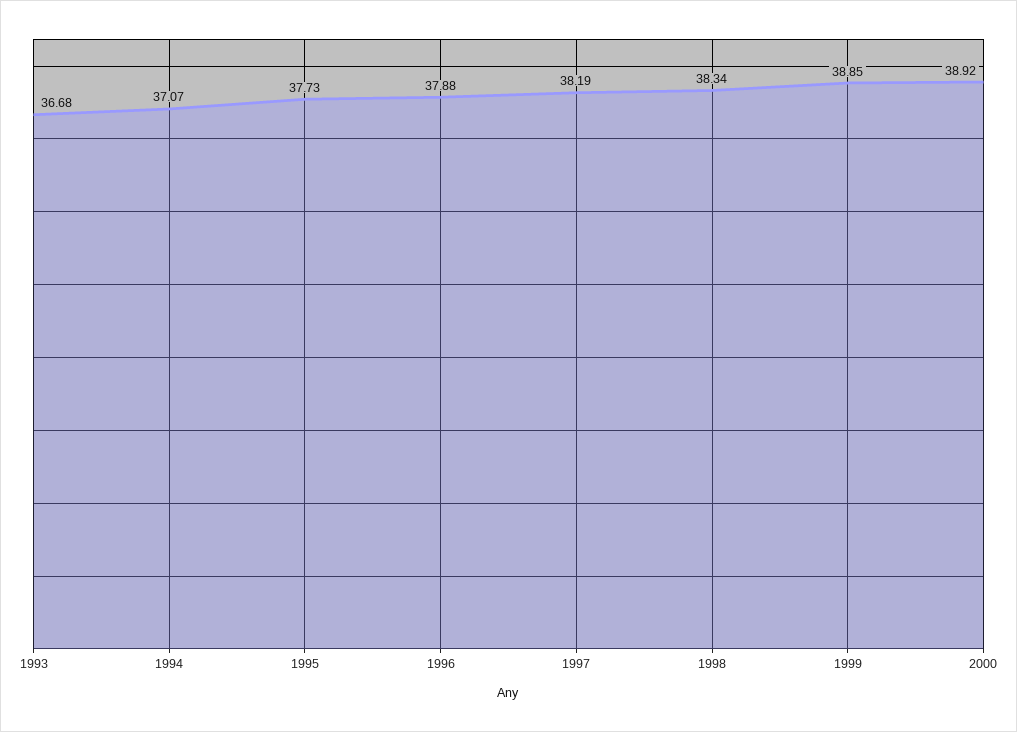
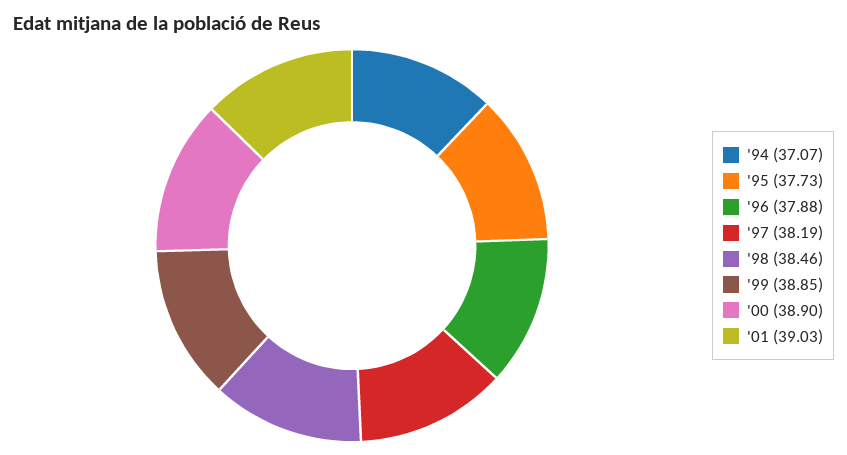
1993: 36.68 -> none
1998: 38.34 -> 38.46
2000: 38.92 -> 38.9
'01: none -> 39.03

